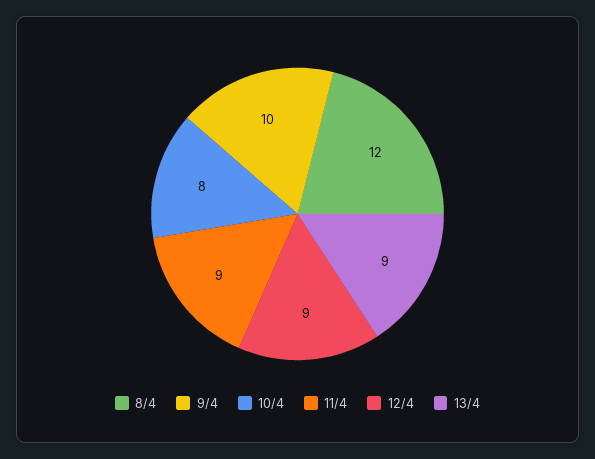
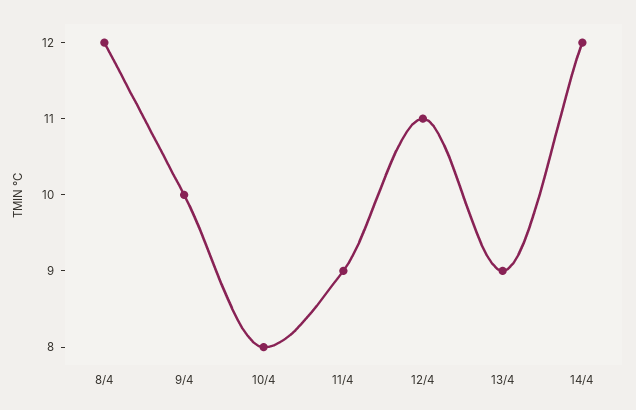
12/4: 9 -> 11
14/4: none -> 12

